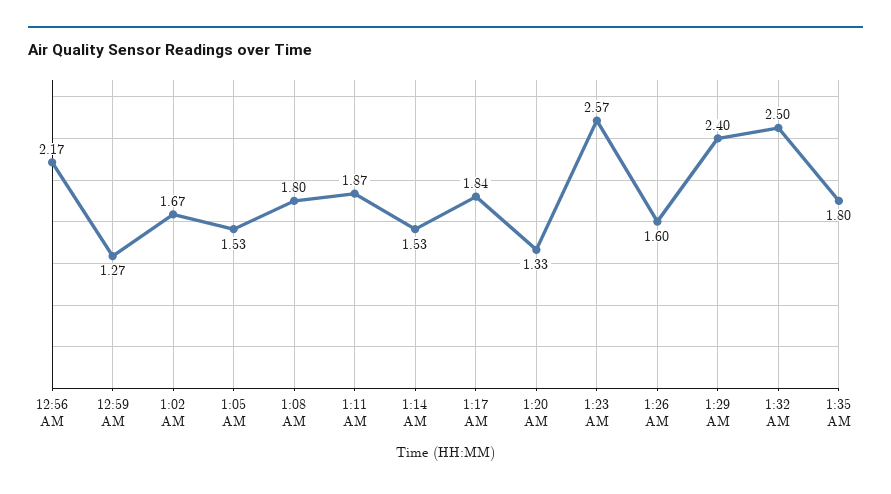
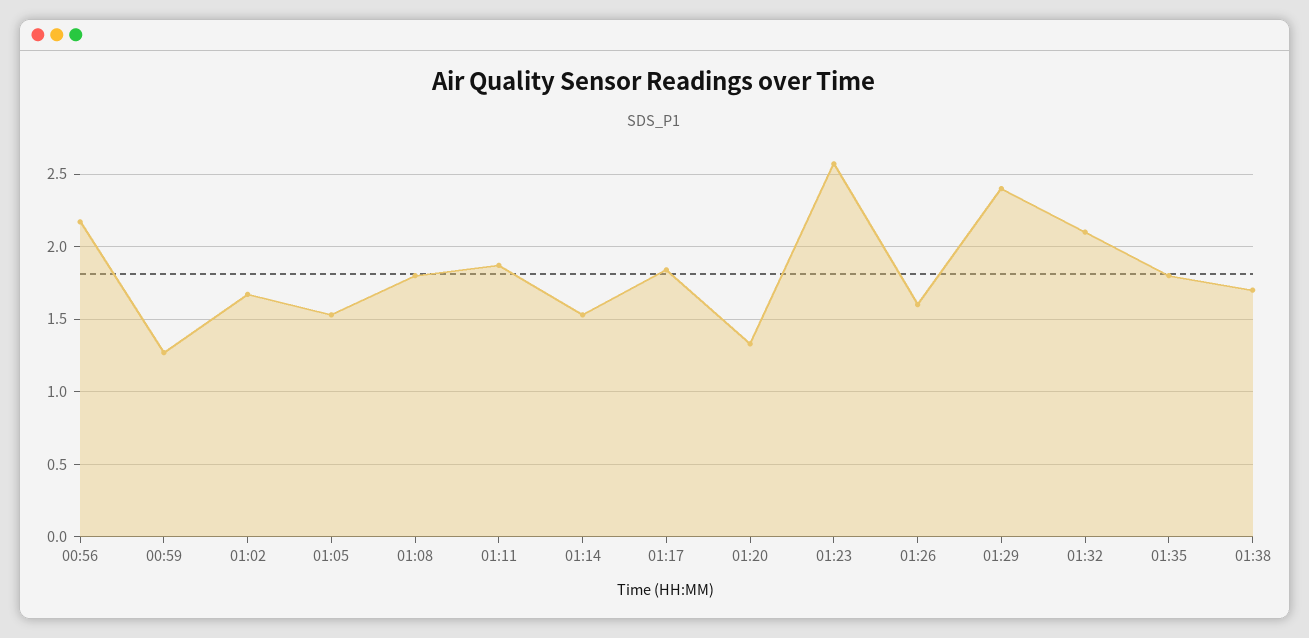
1:32 AM: 2.5 -> 2.1
01:38: none -> 1.7

